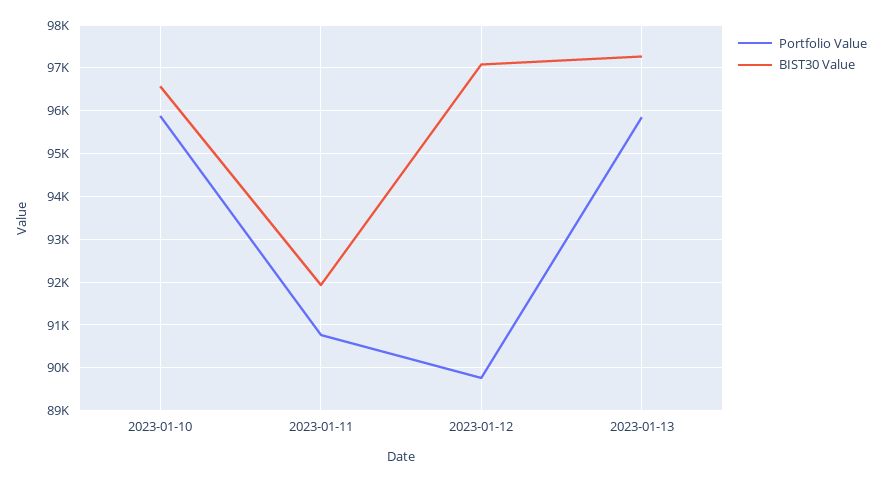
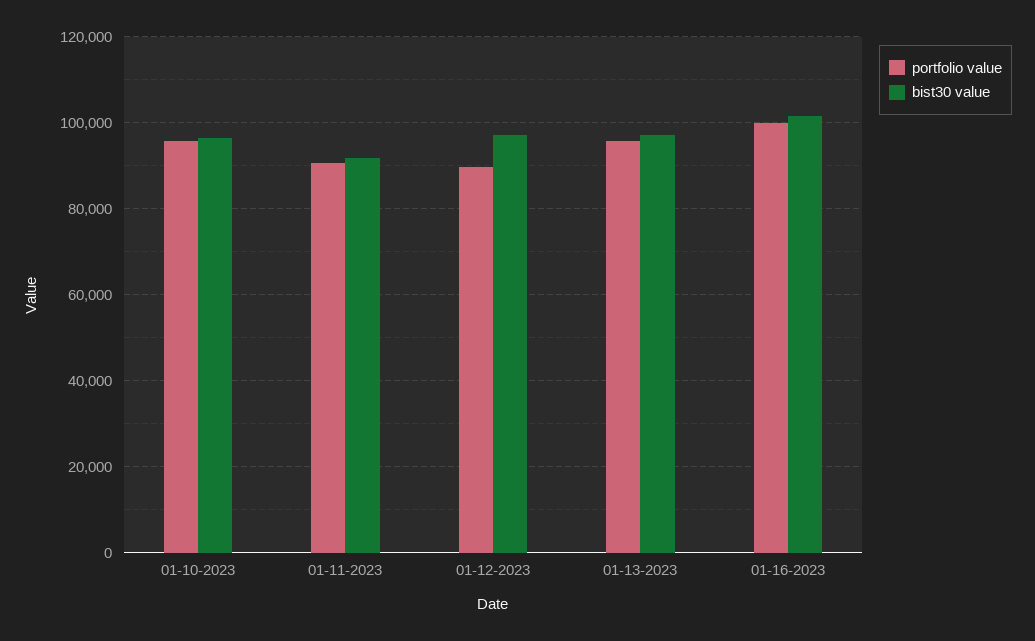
Portfolio Value, 01-16-2023: none -> 100000
BIST30 Value, 01-16-2023: none -> 102000

